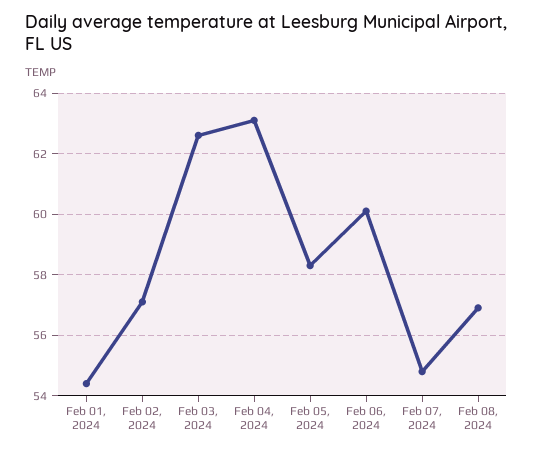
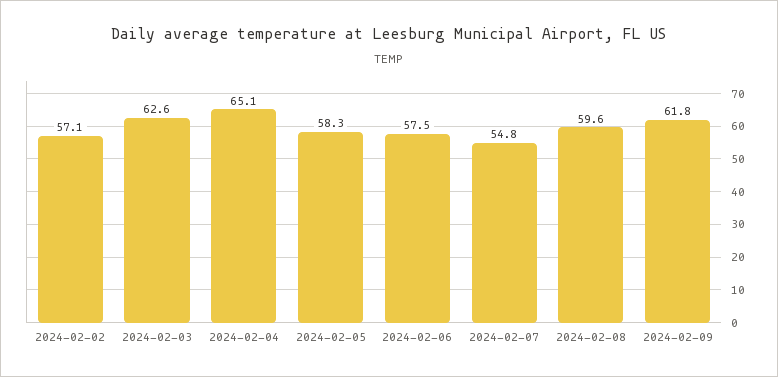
Feb 01, 2024: 54.5 -> none
Feb 04, 2024: 63 -> 65.1
Feb 06, 2024: 60 -> 57.5
Feb 08, 2024: 57 -> 59.6
2024-02-09: none -> 61.8

